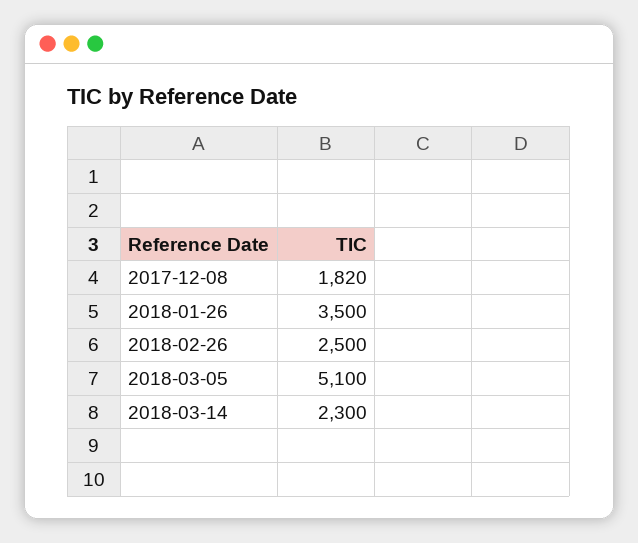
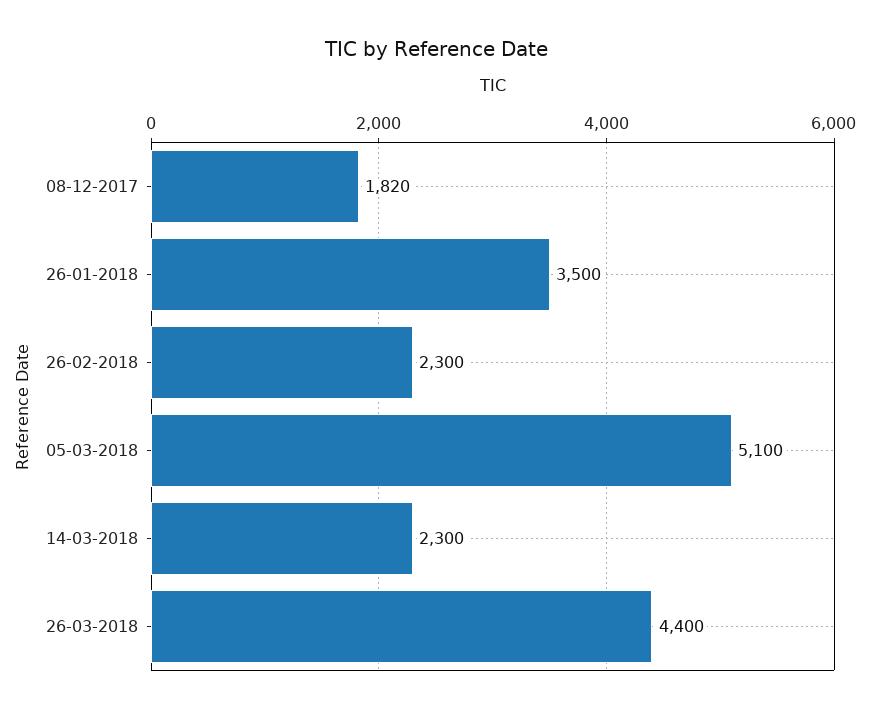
2018-02-26: 2500 -> 2300
26-03-2018: none -> 4400

